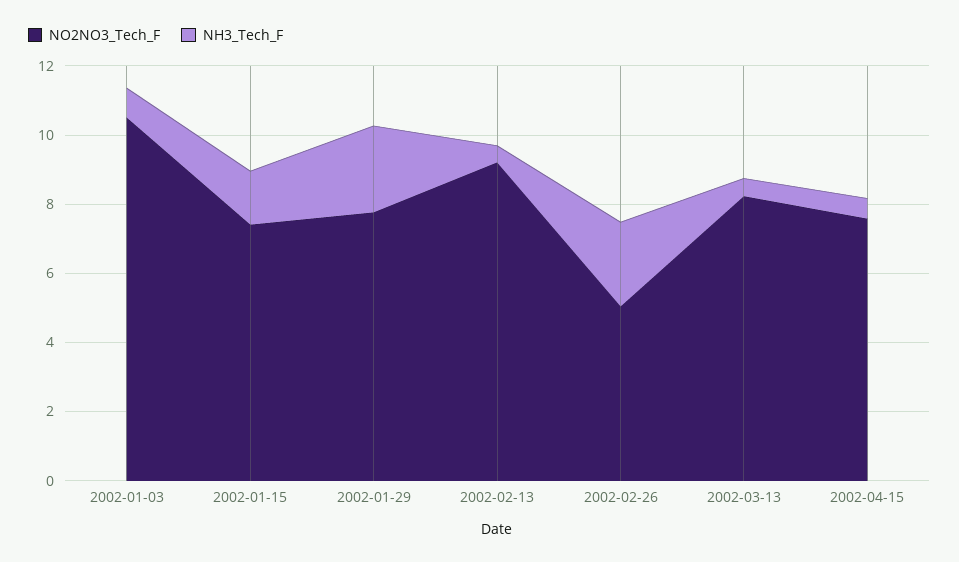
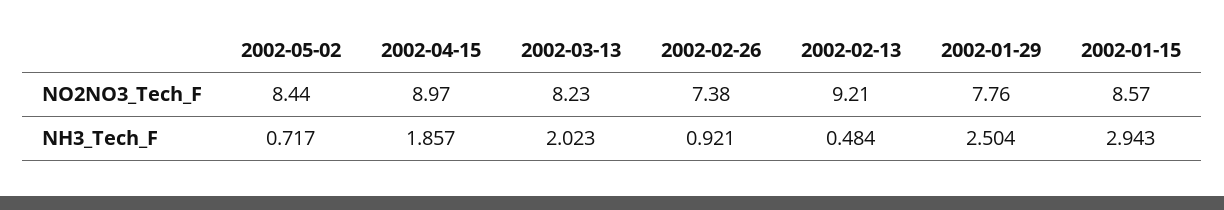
NO2NO3_Tech_F, 2002-01-03: 10.5 -> none
NH3_Tech_F, 2002-01-03: 1 -> none
NO2NO3_Tech_F, 2002-01-15: 7.5 -> 8.57
NH3_Tech_F, 2002-01-15: 1.5 -> 2.943
NO2NO3_Tech_F, 2002-02-26: 5 -> 7.38
NH3_Tech_F, 2002-02-26: 2.5 -> 0.921
NH3_Tech_F, 2002-03-13: 0.5 -> 2.023
NO2NO3_Tech_F, 2002-04-15: 7.5 -> 8.97
NH3_Tech_F, 2002-04-15: 0.5 -> 1.857
NO2NO3_Tech_F, 2002-05-02: none -> 8.44
NH3_Tech_F, 2002-05-02: none -> 0.717

